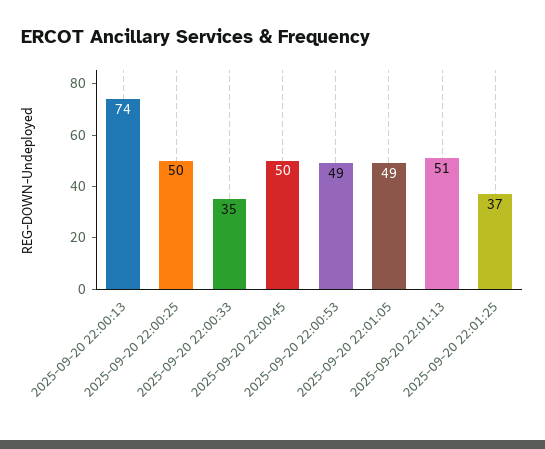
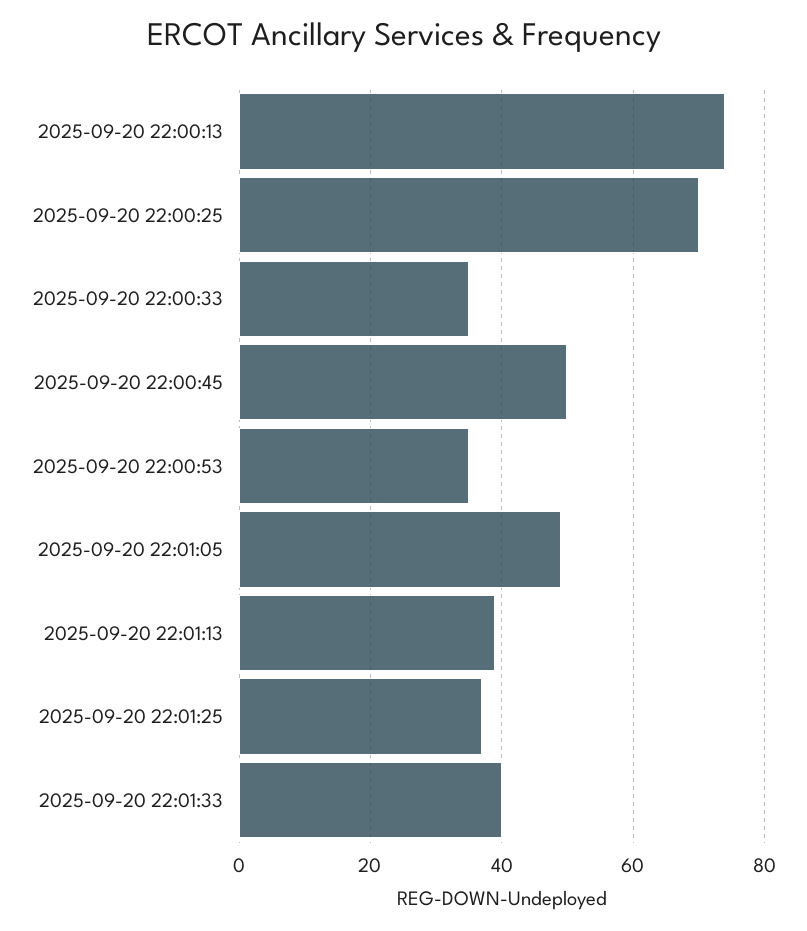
2025-09-20 22:00:25: 50 -> 70
2025-09-20 22:00:53: 49 -> 35
2025-09-20 22:01:13: 51 -> 40
2025-09-20 22:01:33: none -> 40

